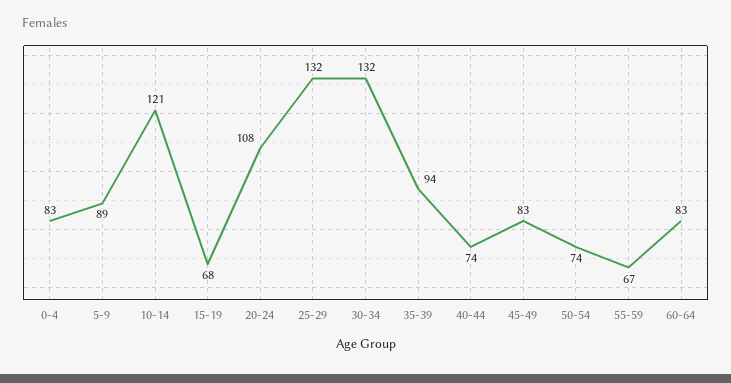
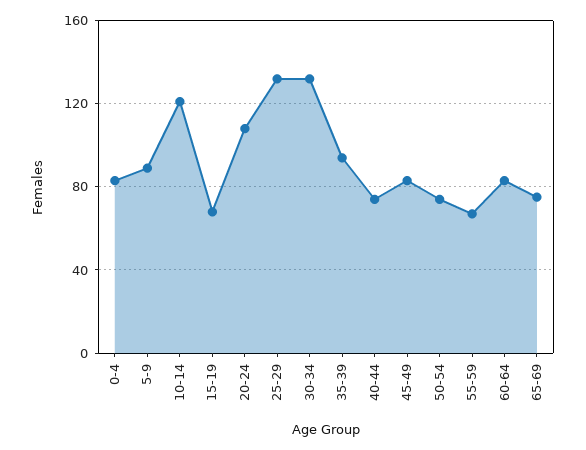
65-69: none -> 75

